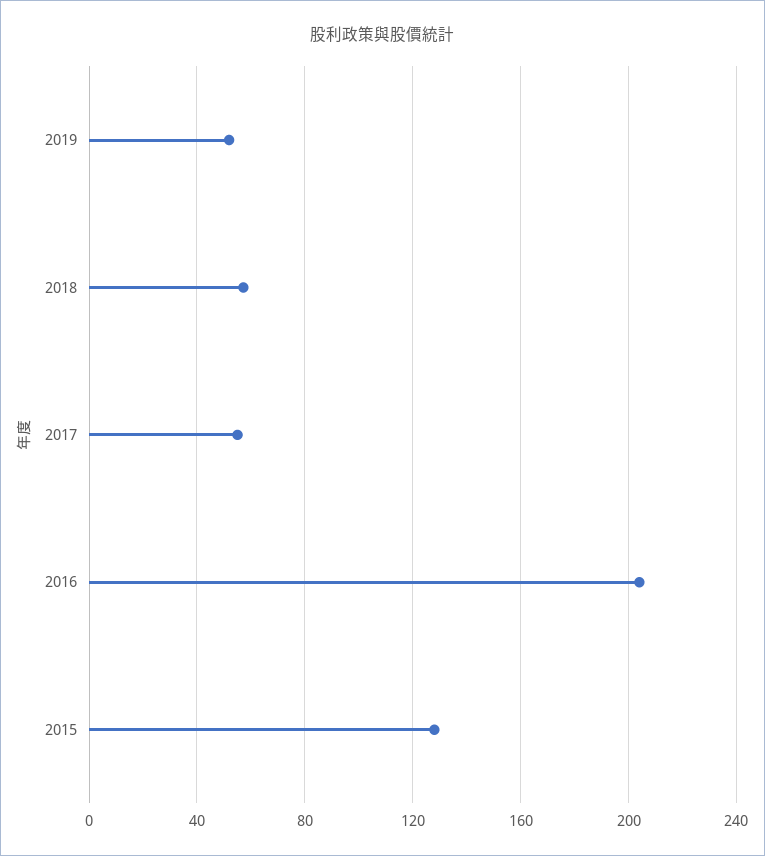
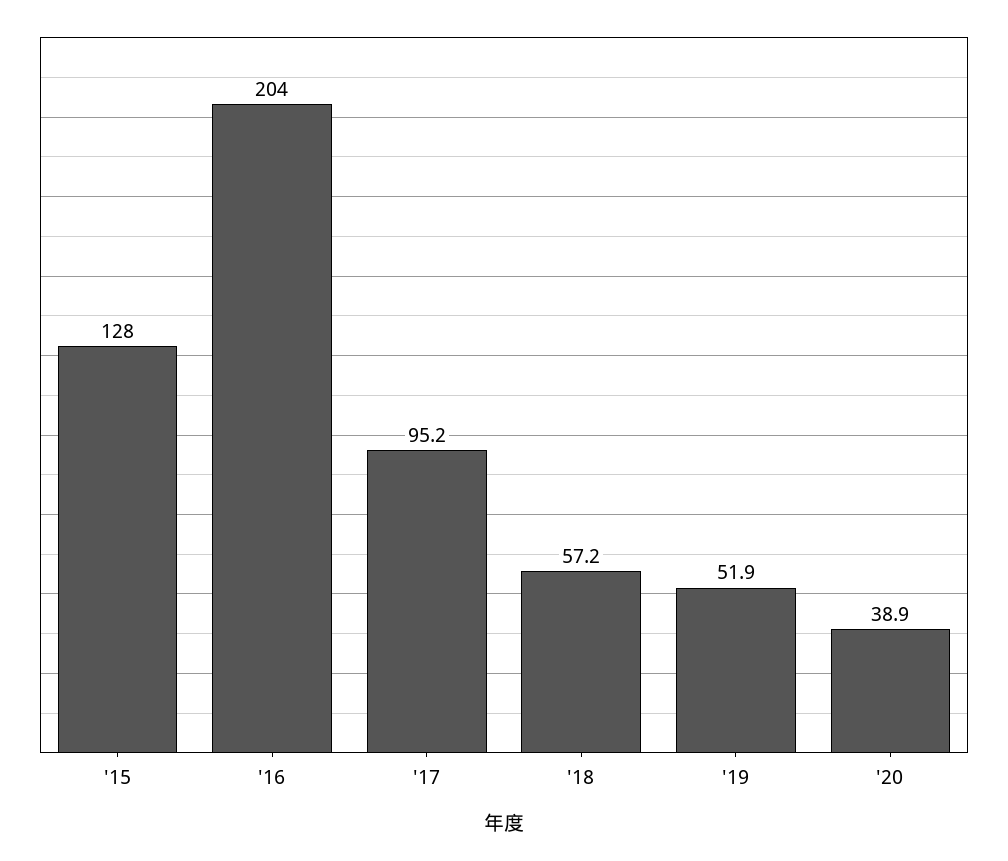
2017: 55 -> 95.2
'20: none -> 38.9

